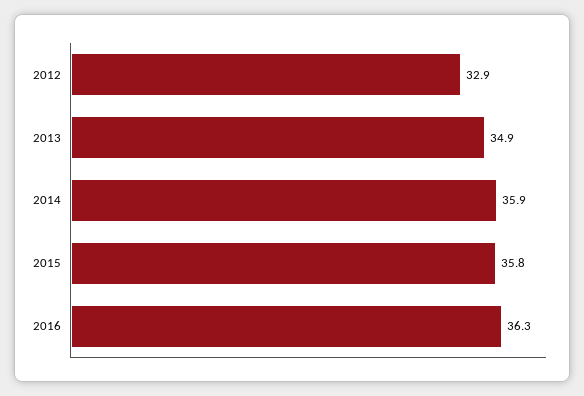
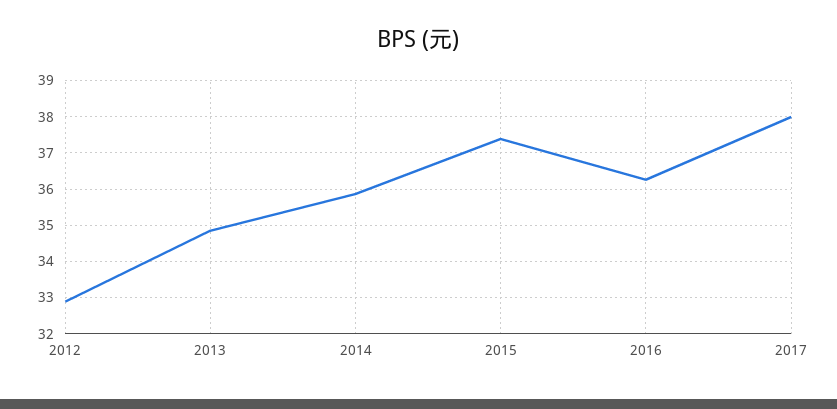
2015: 35.8 -> 37.4
2017: none -> 38

